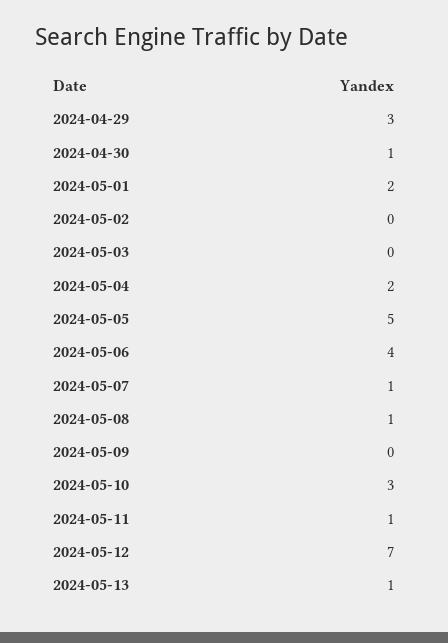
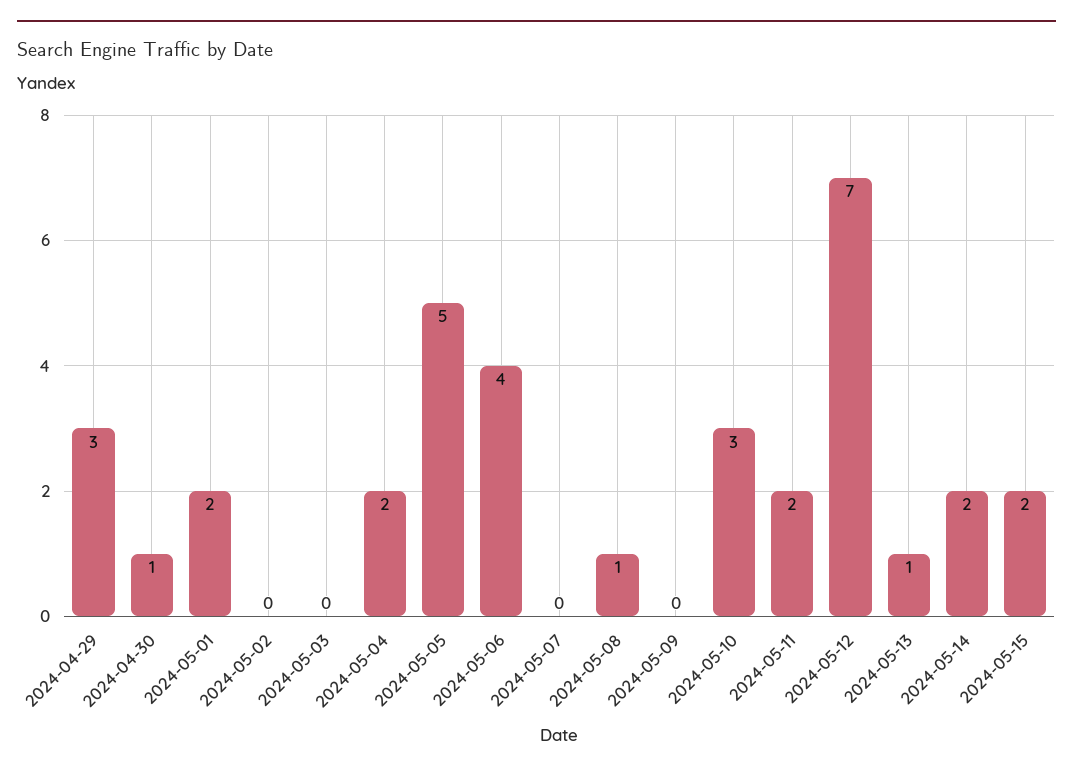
2024-05-07: 1 -> 0
2024-05-11: 1 -> 2
2024-05-14: none -> 2
2024-05-15: none -> 2

